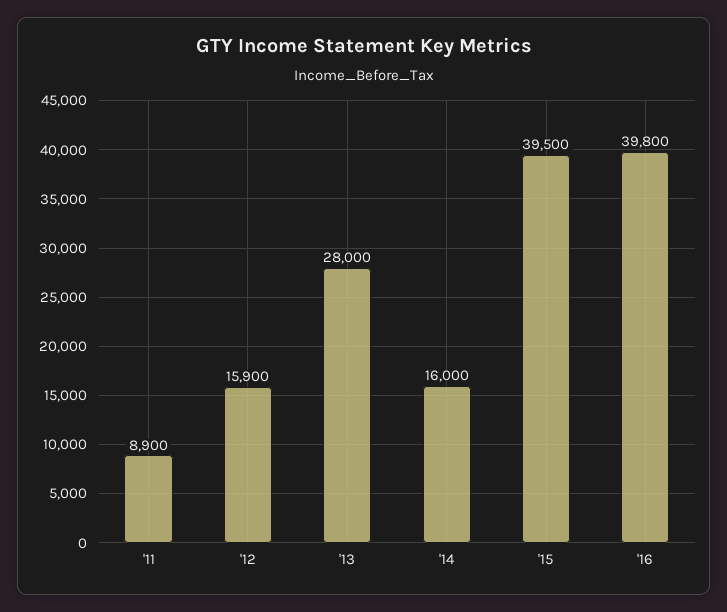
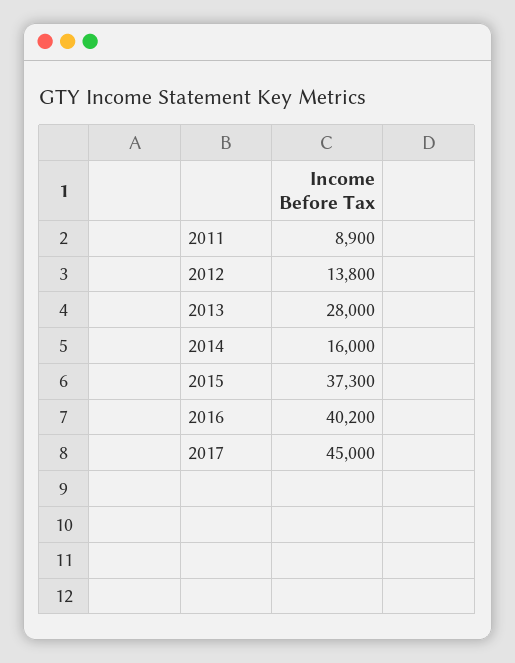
'12: 15900 -> 13800
'15: 39500 -> 37300
'16: 39800 -> 40200
2017: none -> 45000

